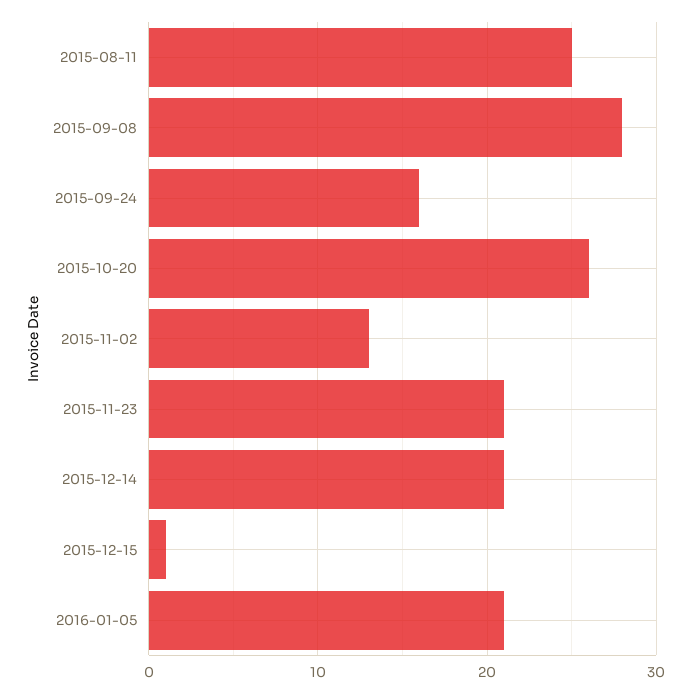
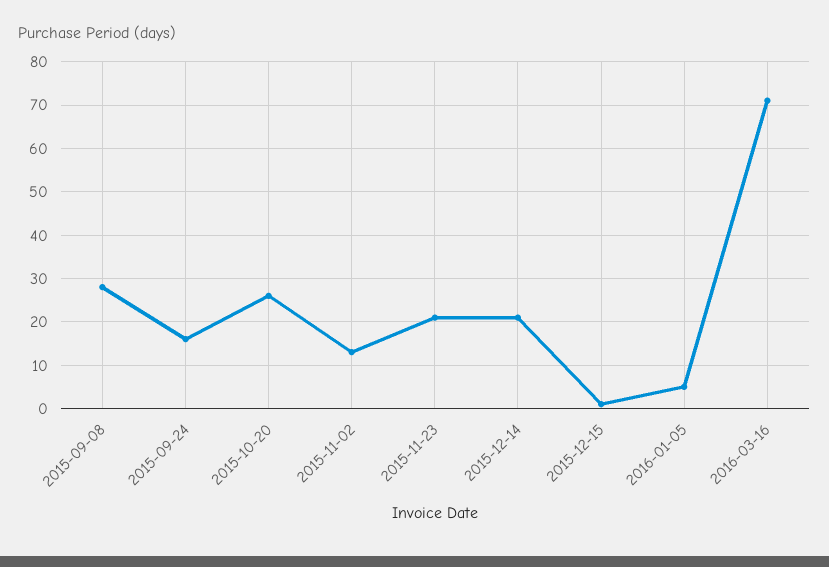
2015-08-11: 25 -> none
2016-01-05: 21 -> 5
2016-03-16: none -> 70

